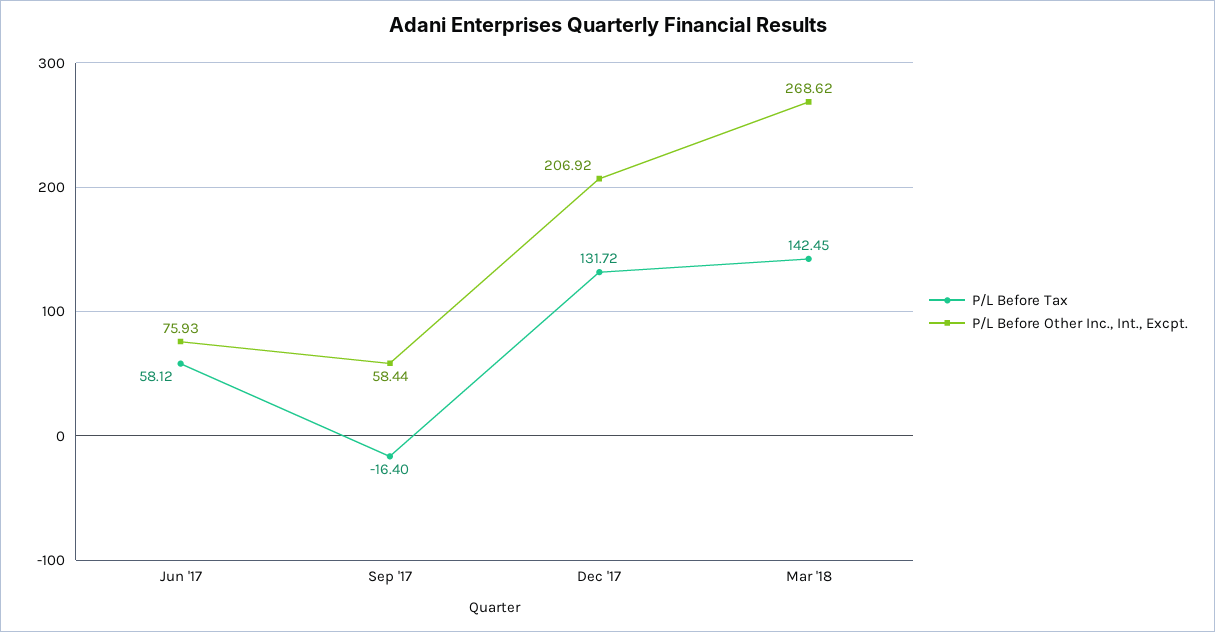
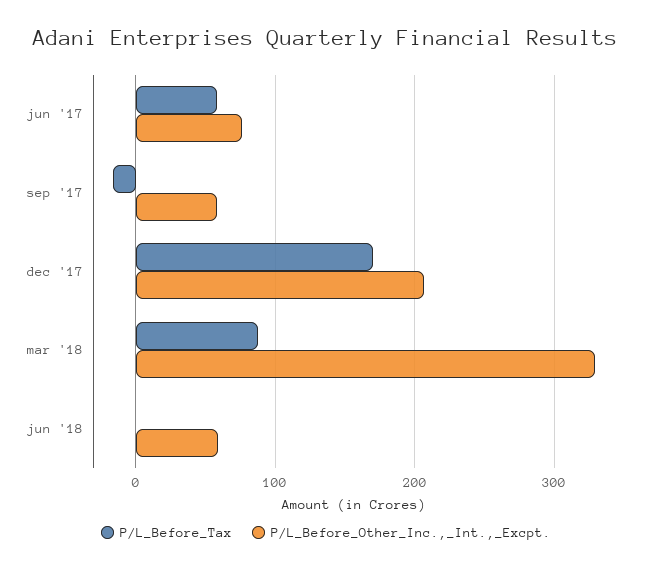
P/L Before Tax, Dec '17: 131.72 -> 170
P/L Before Tax, Mar '18: 142.45 -> 90
P/L Before Other Inc., Int., Excpt., Mar '18: 268.62 -> 330
P/L Before Tax, jun '18: none -> 0
P/L Before Other Inc., Int., Excpt., jun '18: none -> 60

